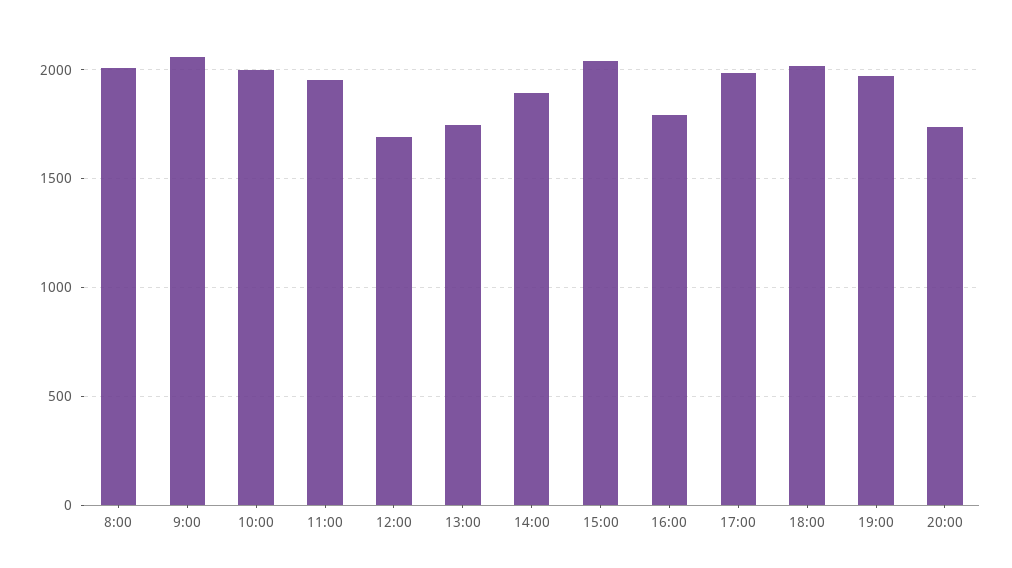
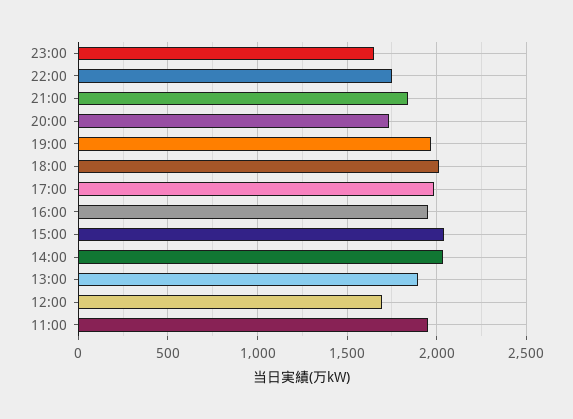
8:00: 2000 -> none
9:00: 2050 -> none
10:00: 2000 -> none
13:00: 1750 -> 1900
14:00: 1900 -> 2050
16:00: 1800 -> 1950
23:00: none -> 1650
22:00: none -> 1750
21:00: none -> 1850

